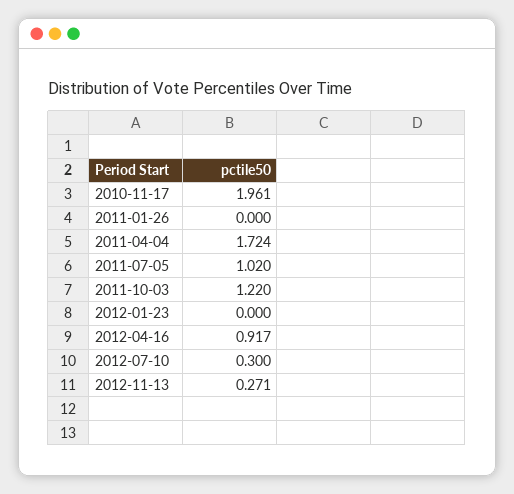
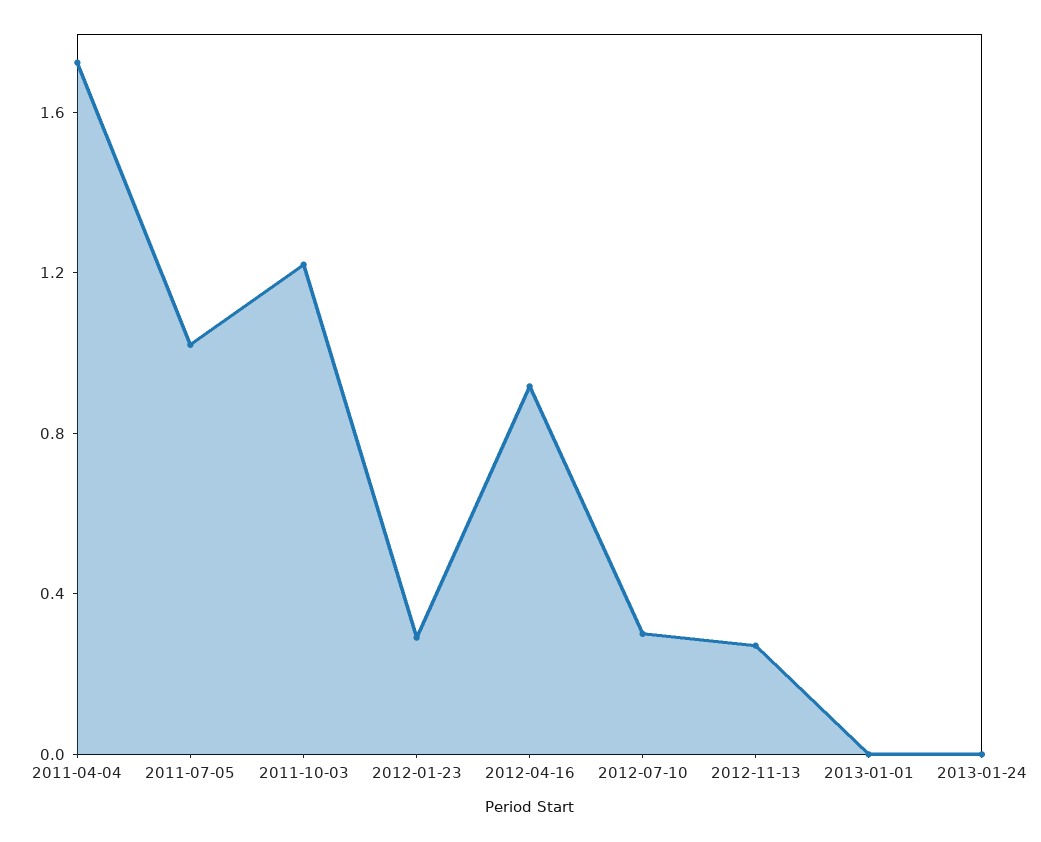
2010-11-17: 1.961 -> none
2011-01-26: 0 -> none
2012-01-23: 0 -> 0.3
2013-01-01: none -> 0
2013-01-24: none -> 0

